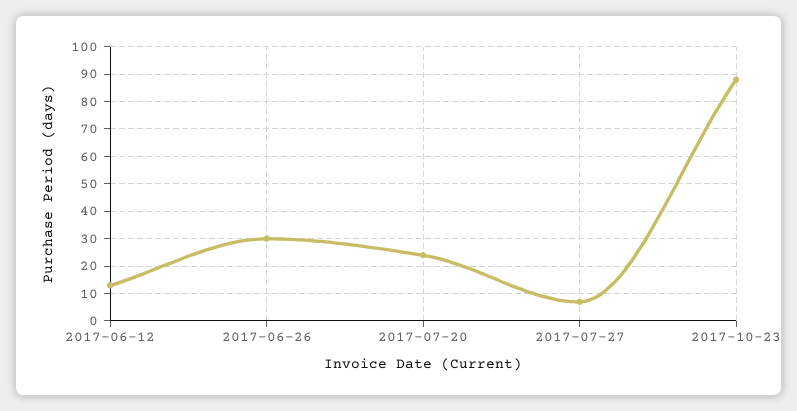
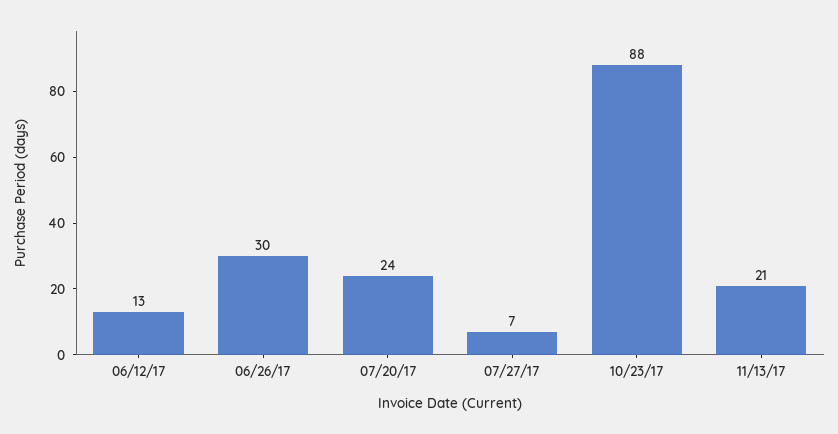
11/13/17: none -> 21

